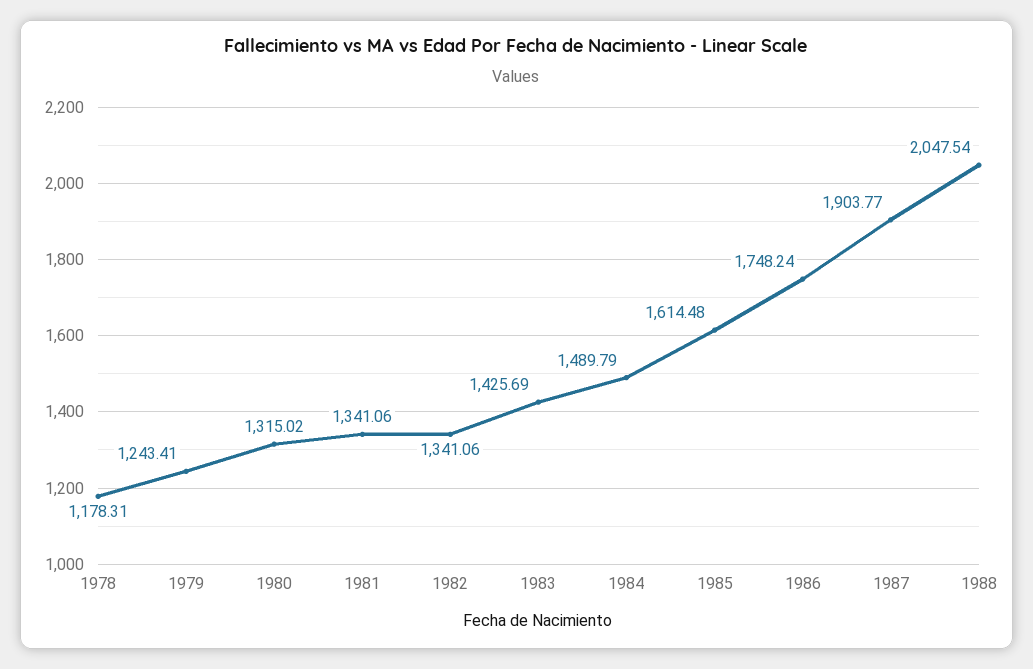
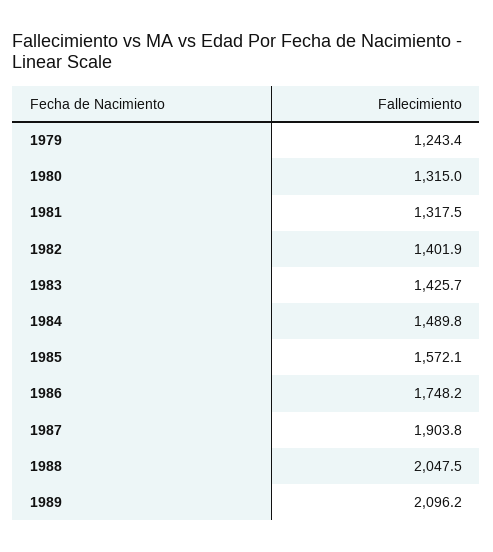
1978: 1178.31 -> none
1981: 1341.06 -> 1317.5
1982: 1341.06 -> 1401.9
1985: 1614.48 -> 1572.1
1989: none -> 2096.2

